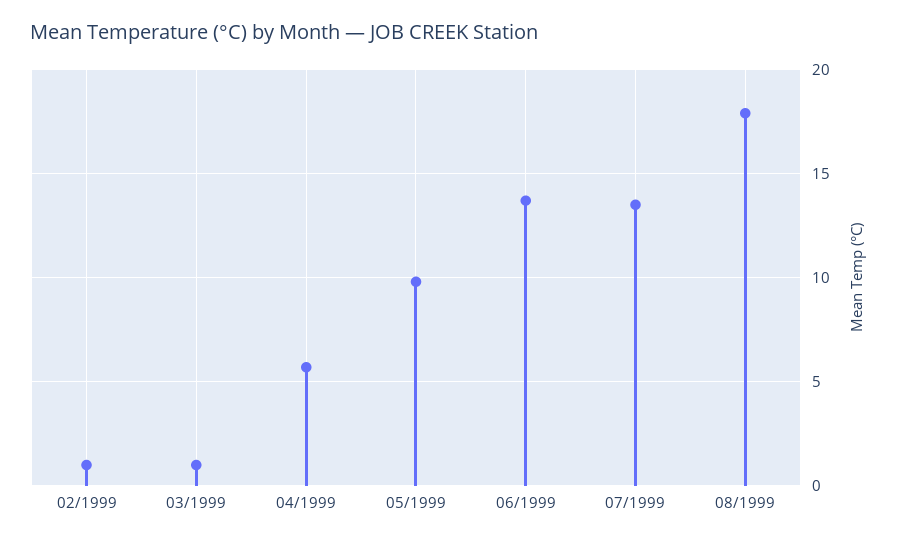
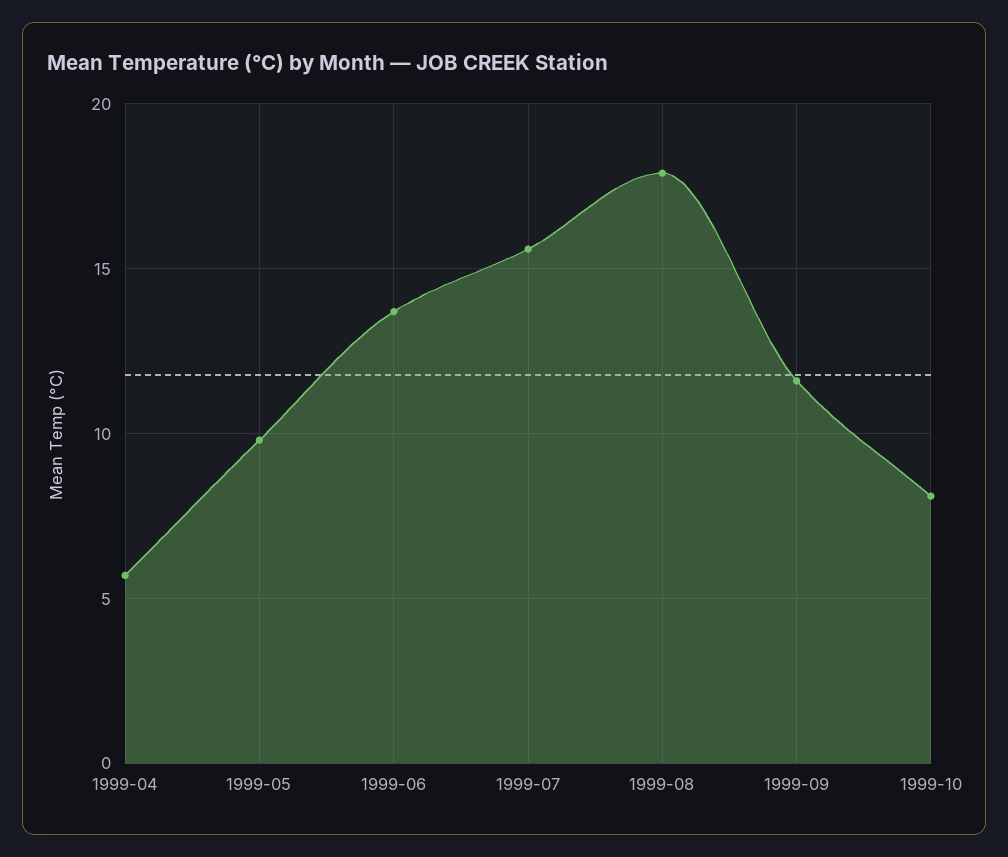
02/1999: 1 -> none
03/1999: 1 -> none
07/1999: 13.5 -> 15.5
1999-09: none -> 11.5
1999-10: none -> 8

